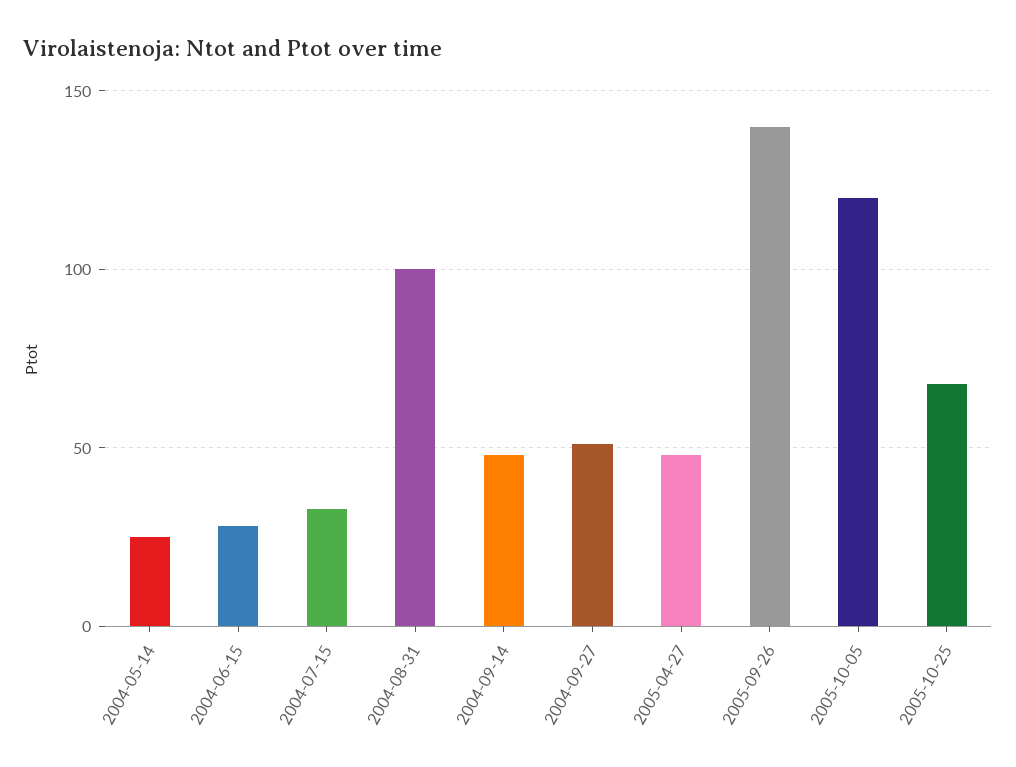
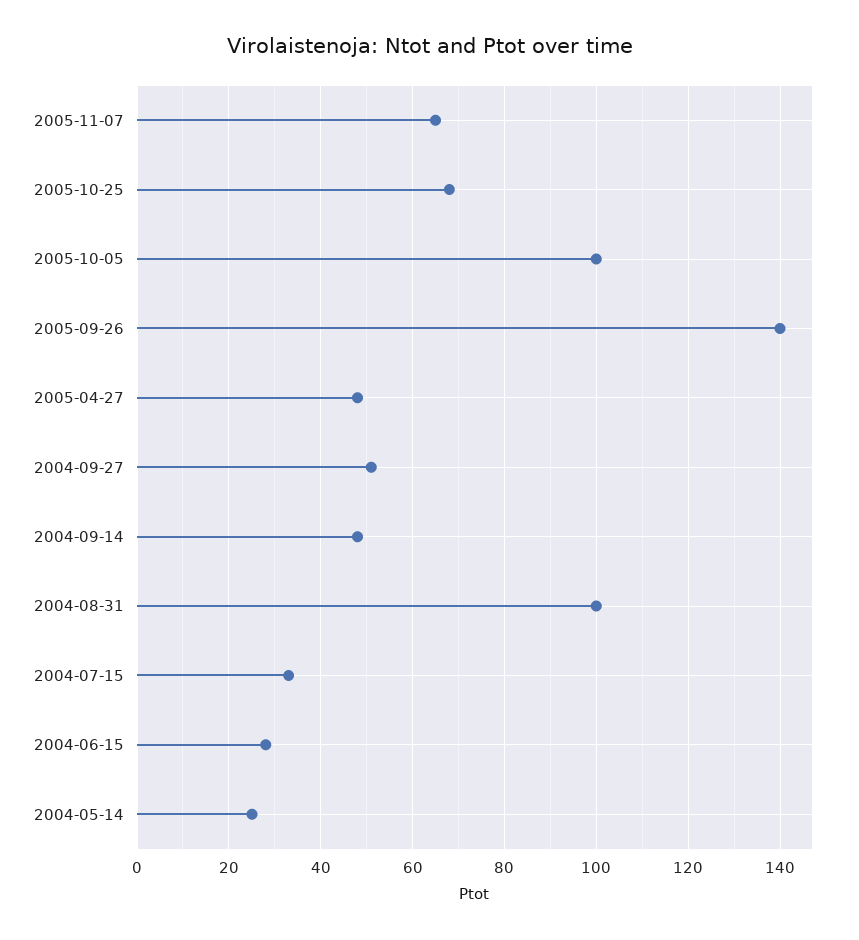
2005-10-05: 120 -> 100
2005-11-07: none -> 65

